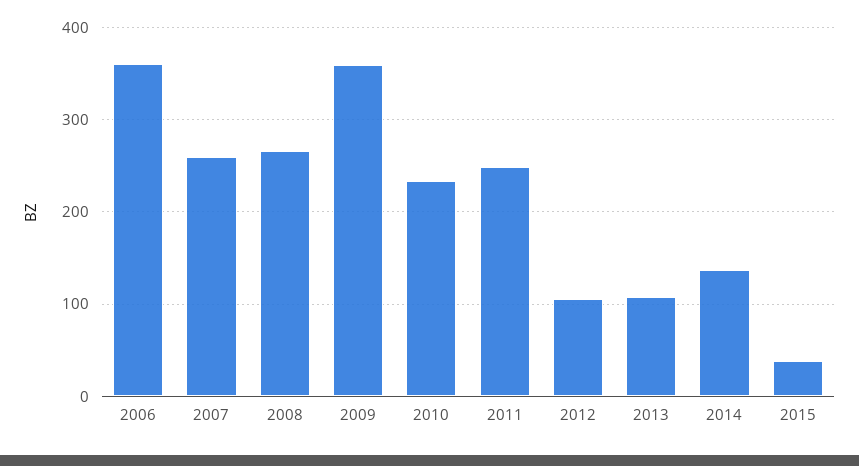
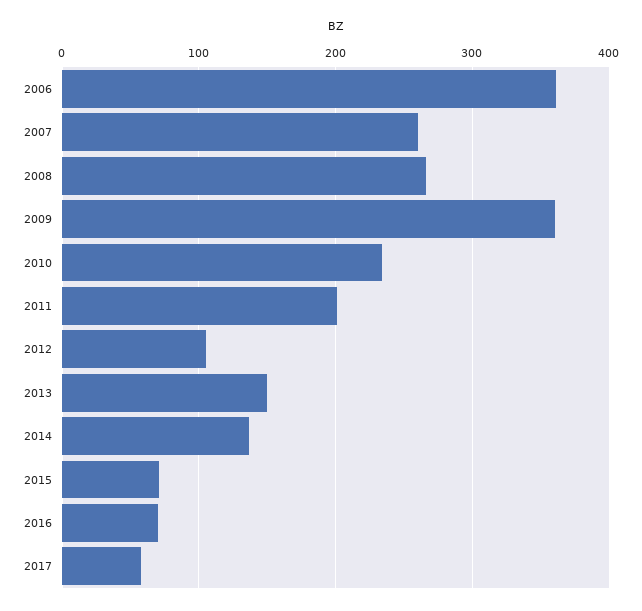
2011: 250 -> 200
2013: 110 -> 150
2015: 40 -> 70
2016: none -> 70
2017: none -> 60

